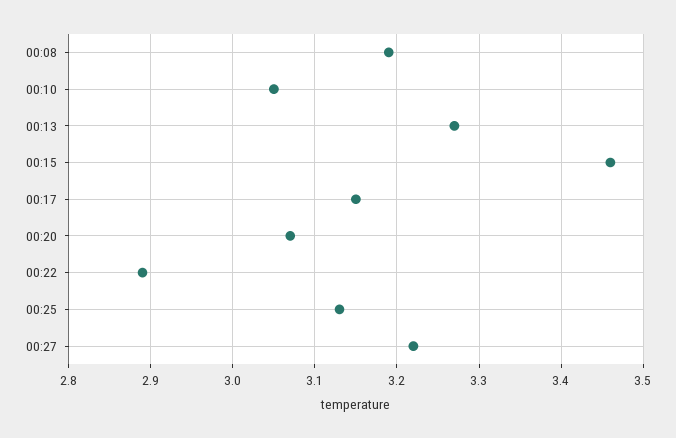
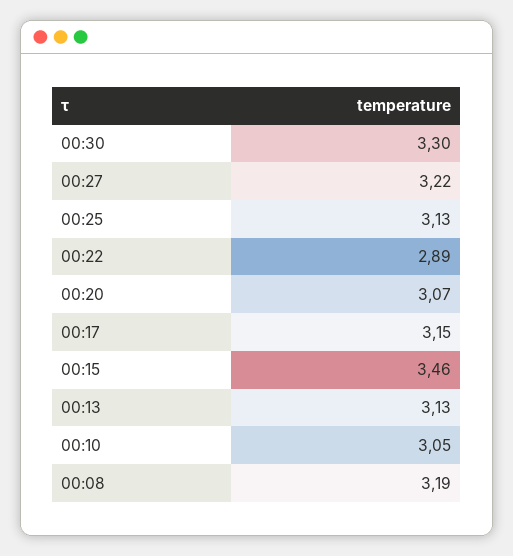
00:13: 3.27 -> 3.13
00:30: none -> 3.3

